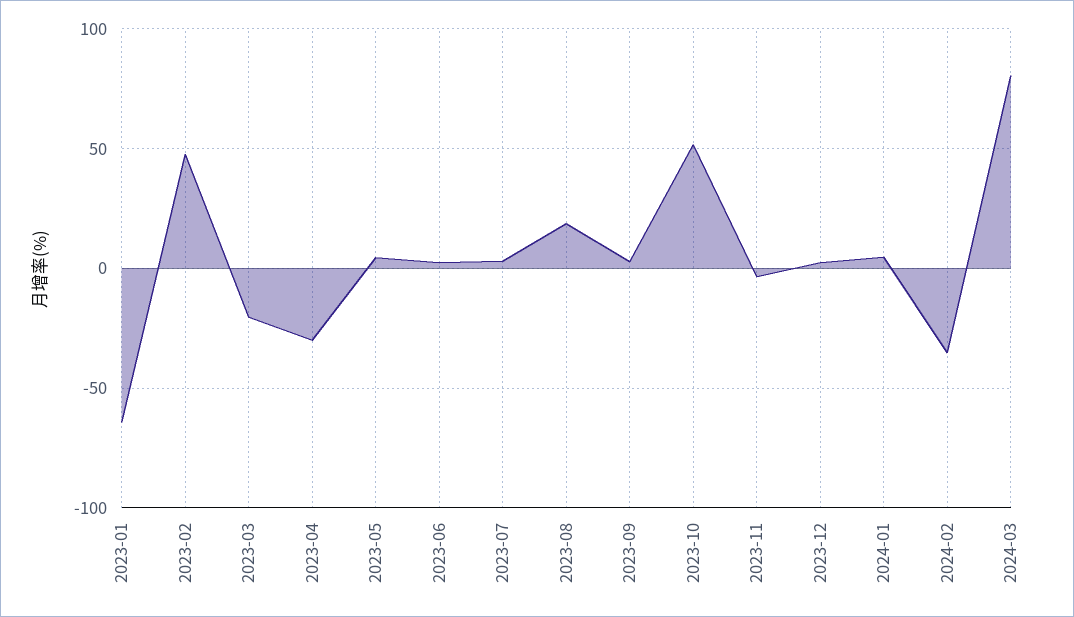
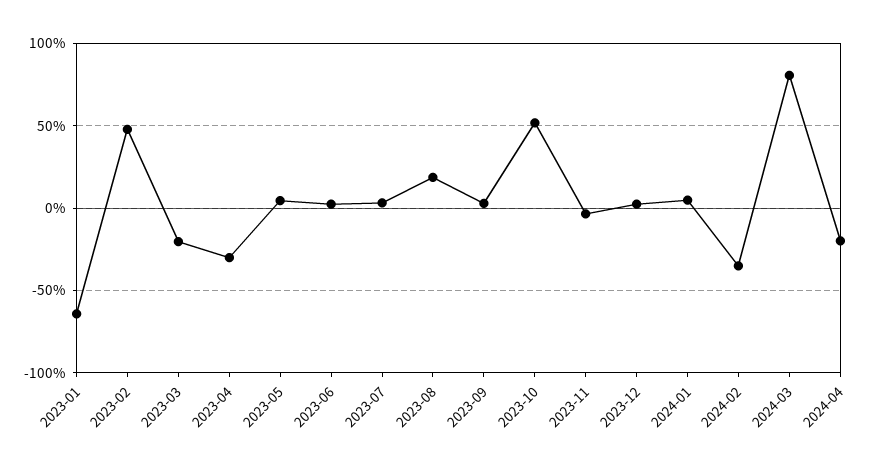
2024-04: none -> -20

